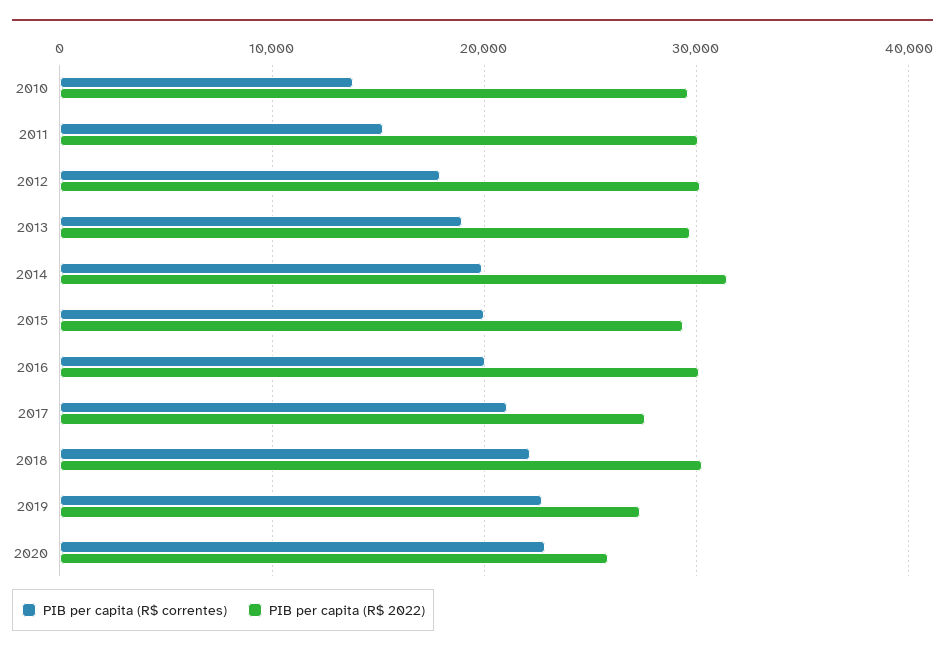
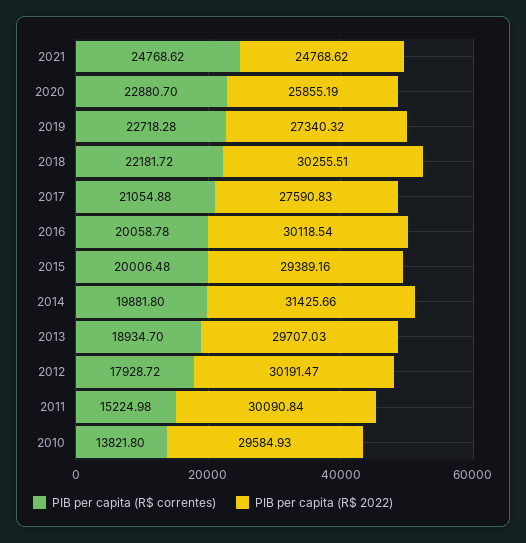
PIB per capita (R$ correntes), 2021: none -> 24768.62
PIB per capita (R$ 2022), 2021: none -> 24768.62

